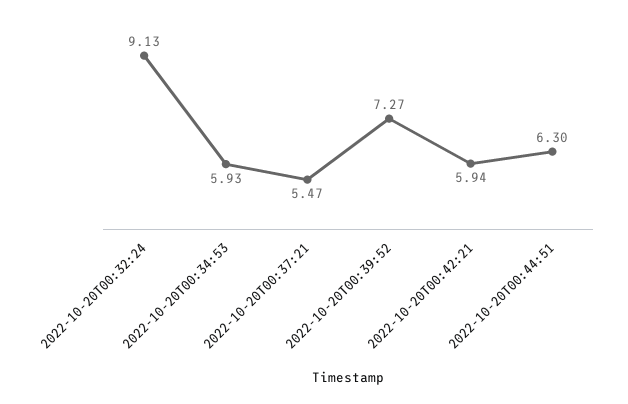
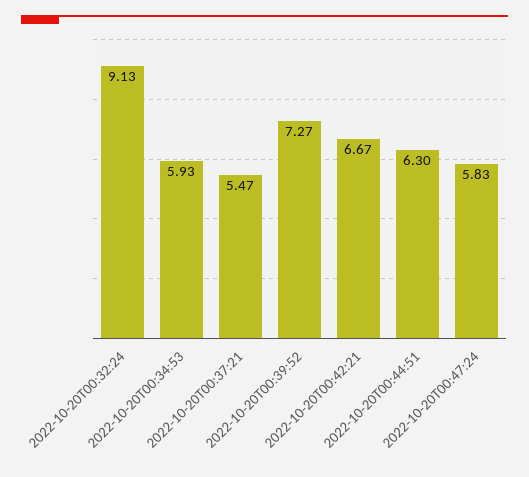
2022-10-20T00:42:21: 5.94 -> 6.67
2022-10-20T00:47:24: none -> 5.83

